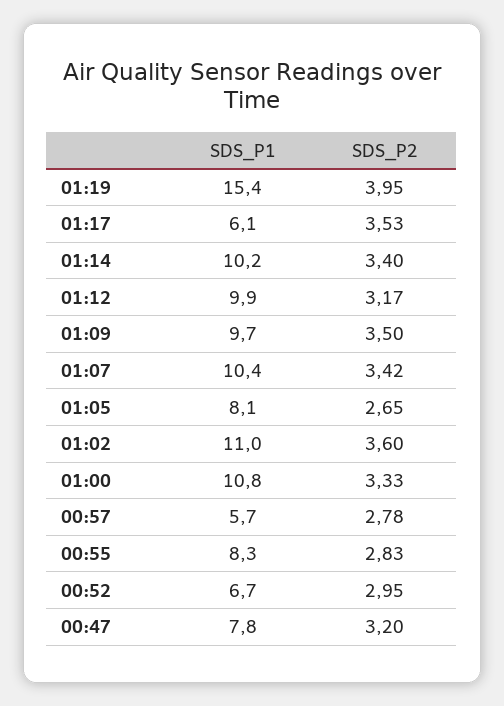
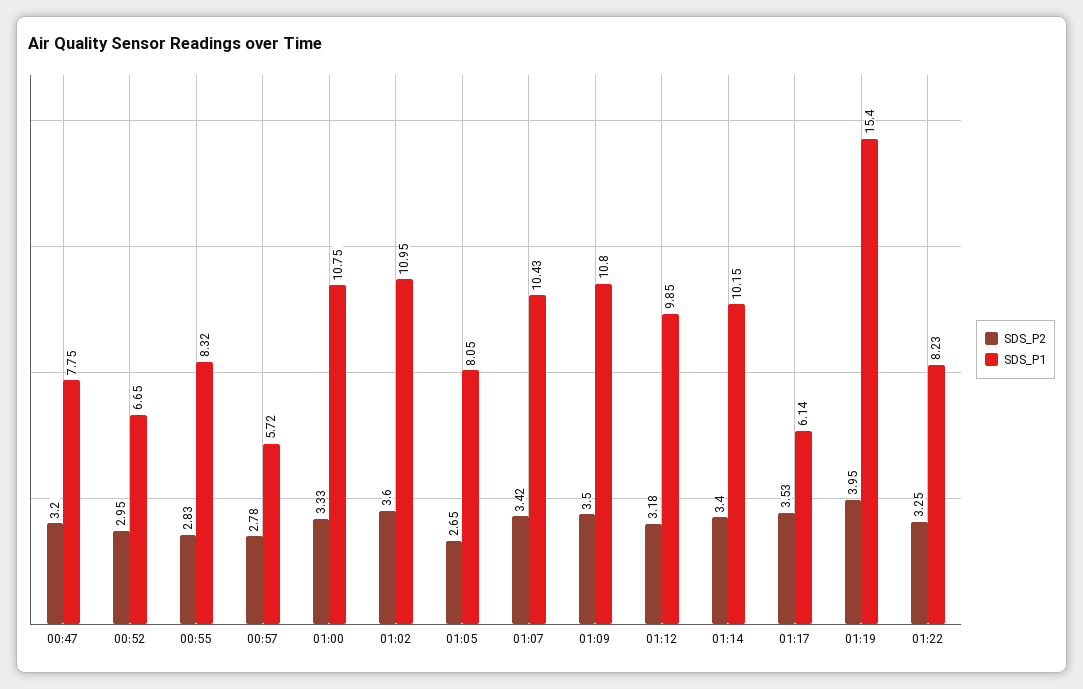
SDS_P2, 01:12: 3.17 -> 3.18
SDS_P1, 01:09: 9.7 -> 10.8
SDS_P2, 01:22: none -> 3.25
SDS_P1, 01:22: none -> 8.23

